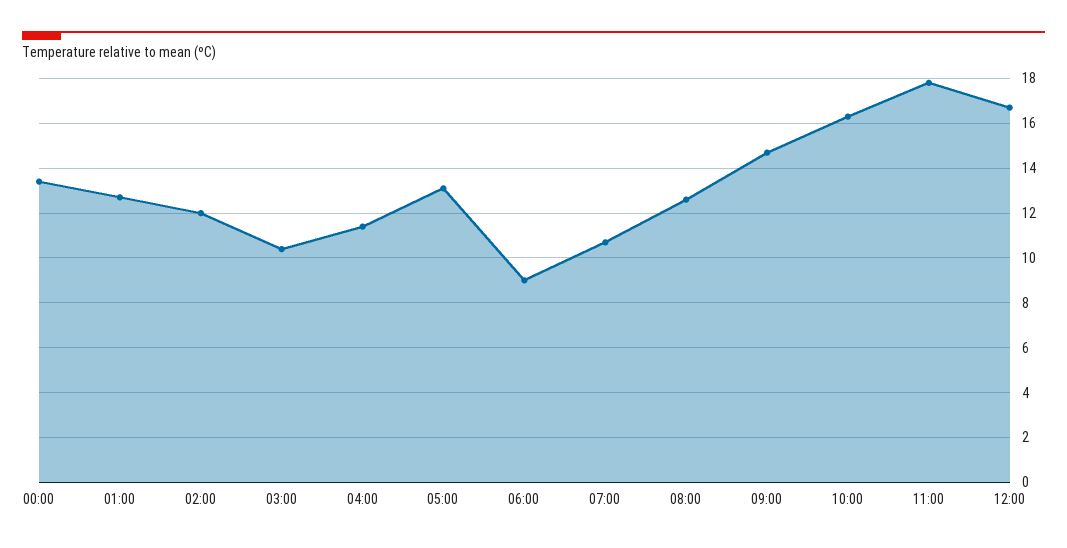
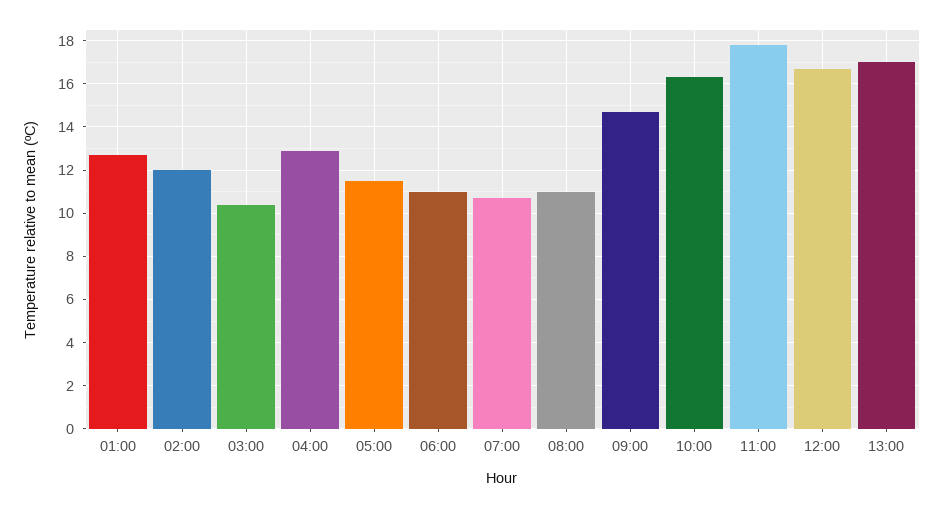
00:00: 13.5 -> none
04:00: 11.5 -> 13
05:00: 13 -> 11.5
06:00: 9 -> 11
08:00: 12.5 -> 11
13:00: none -> 17

